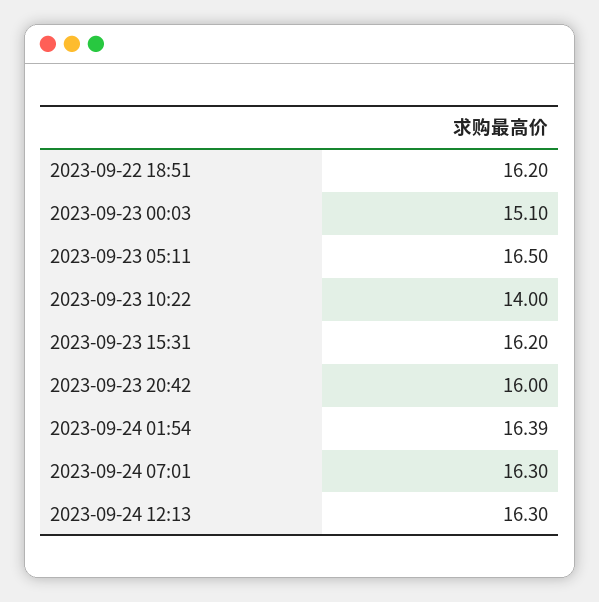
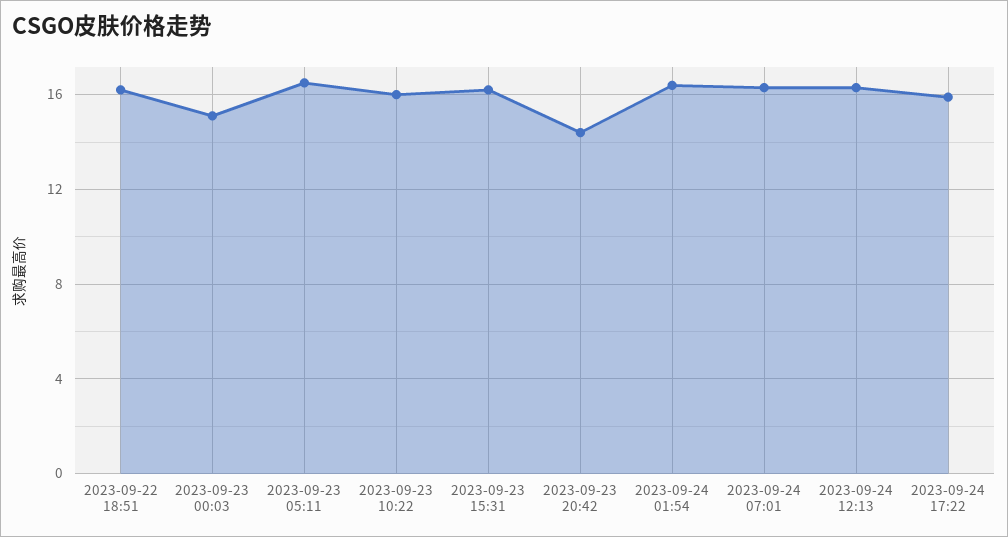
2023-09-23 10:22: 14 -> 16
2023-09-23 20:42: 16 -> 14.5
2023-09-24 17:22: none -> 16

